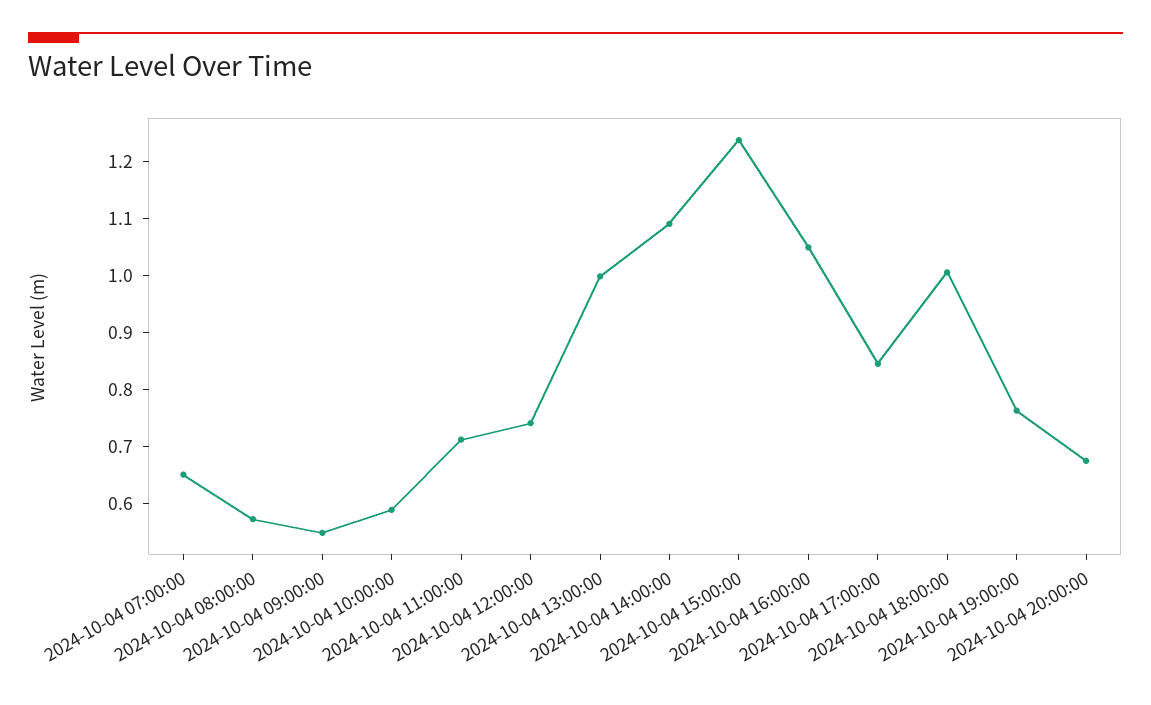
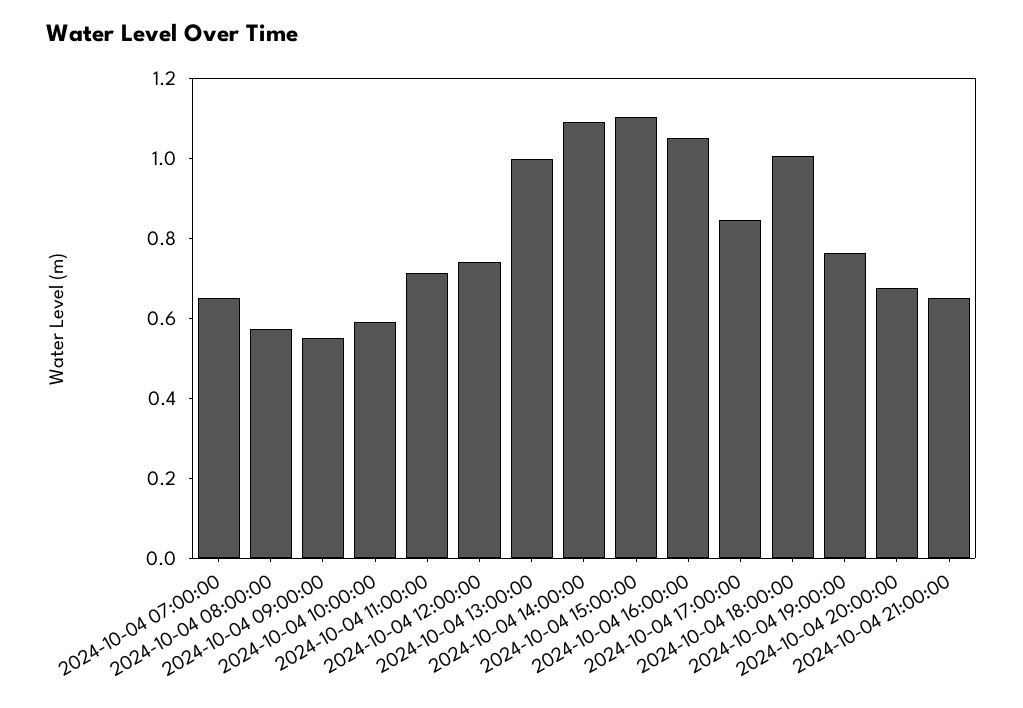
2024-10-04 15:00:00: 1.24 -> 1.1
2024-10-04 21:00:00: none -> 0.65

